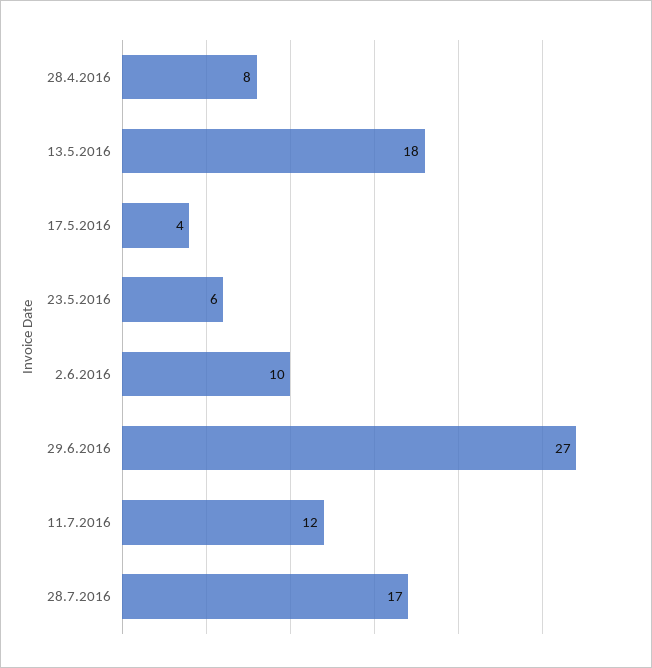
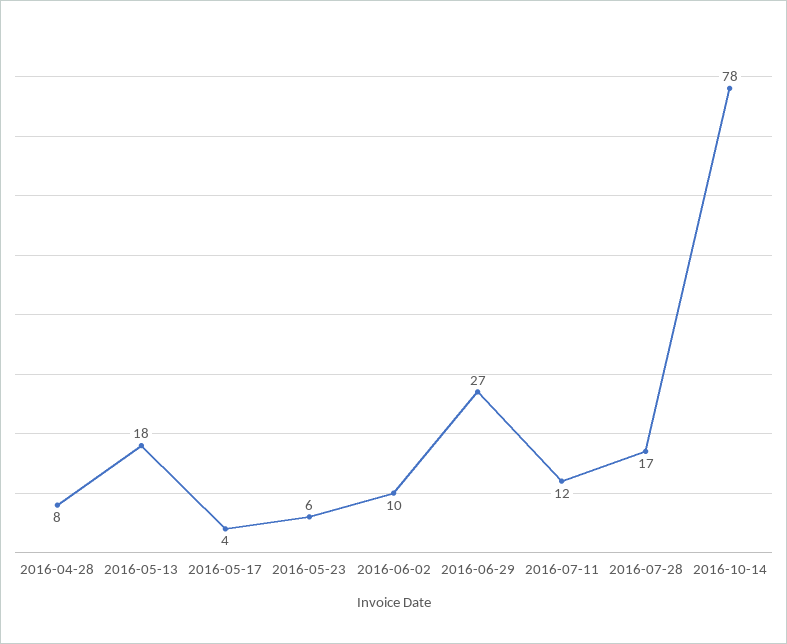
2016-10-14: none -> 78

